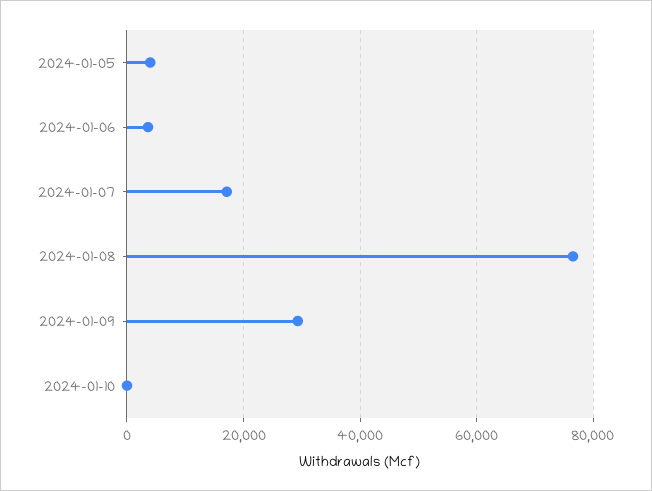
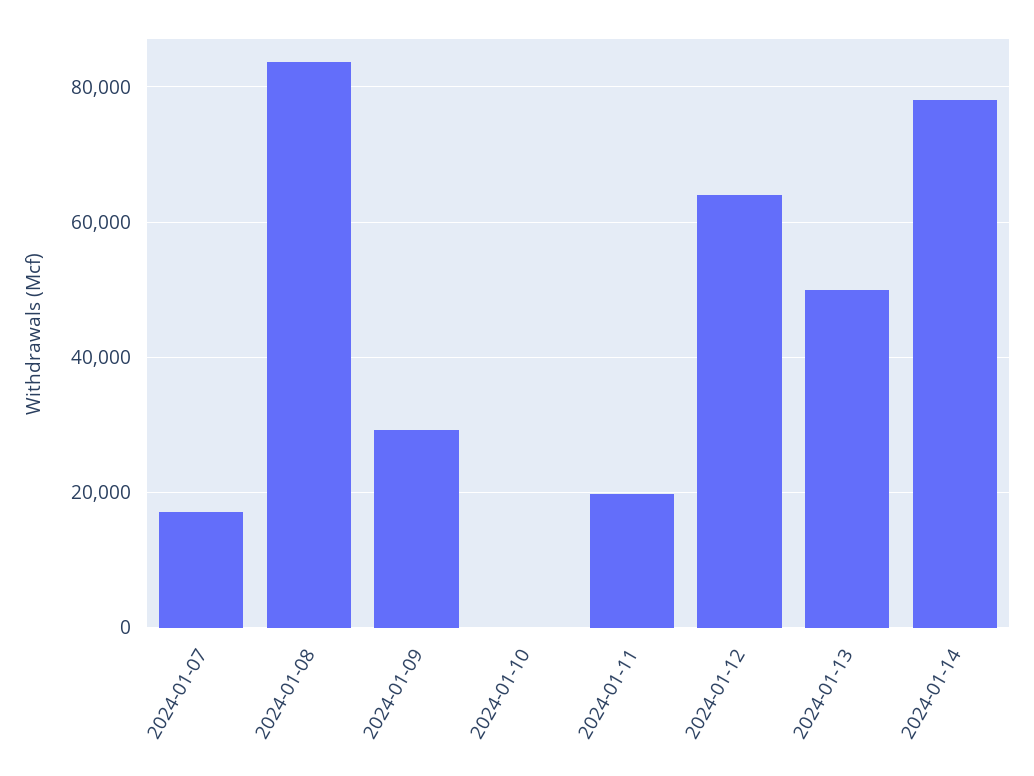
2024-01-05: 4000 -> none
2024-01-06: 4000 -> none
2024-01-08: 76000 -> 84000
2024-01-11: none -> 20000
2024-01-12: none -> 64000
2024-01-13: none -> 50000
2024-01-14: none -> 78000

